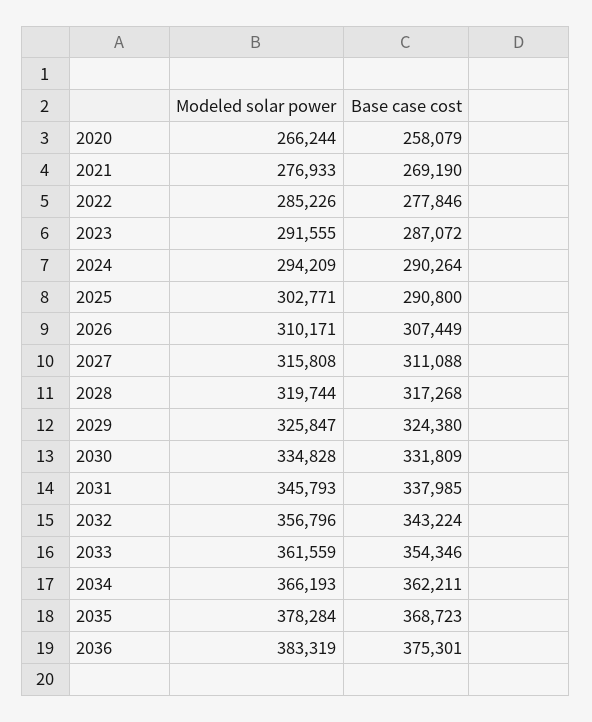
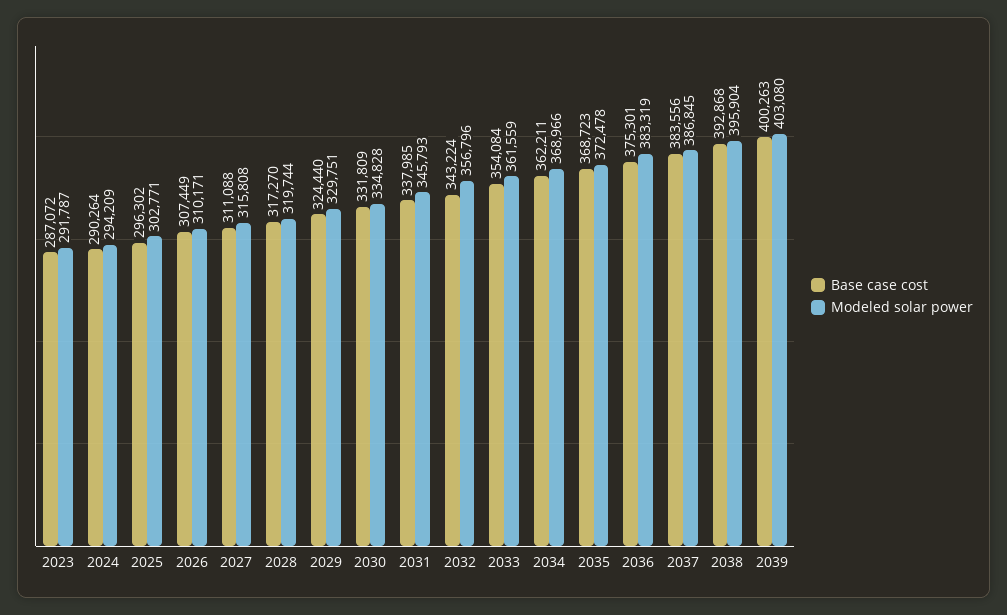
Modeled solar power, 2020: 266244 -> none
Base case cost, 2020: 258079 -> none
Modeled solar power, 2021: 276933 -> none
Base case cost, 2021: 269190 -> none
Modeled solar power, 2022: 285226 -> none
Base case cost, 2022: 277846 -> none
Modeled solar power, 2023: 291555 -> 291787
Base case cost, 2025: 290800 -> 296302
Base case cost, 2028: 317268 -> 317270
Modeled solar power, 2029: 325847 -> 329751
Base case cost, 2029: 324380 -> 324440
Base case cost, 2033: 354346 -> 354084
Modeled solar power, 2034: 366193 -> 368966
Modeled solar power, 2035: 378284 -> 372478
Base case cost, 2037: none -> 383556
Modeled solar power, 2037: none -> 386845
Base case cost, 2038: none -> 392868
Modeled solar power, 2038: none -> 395904
Base case cost, 2039: none -> 400263
Modeled solar power, 2039: none -> 403080

